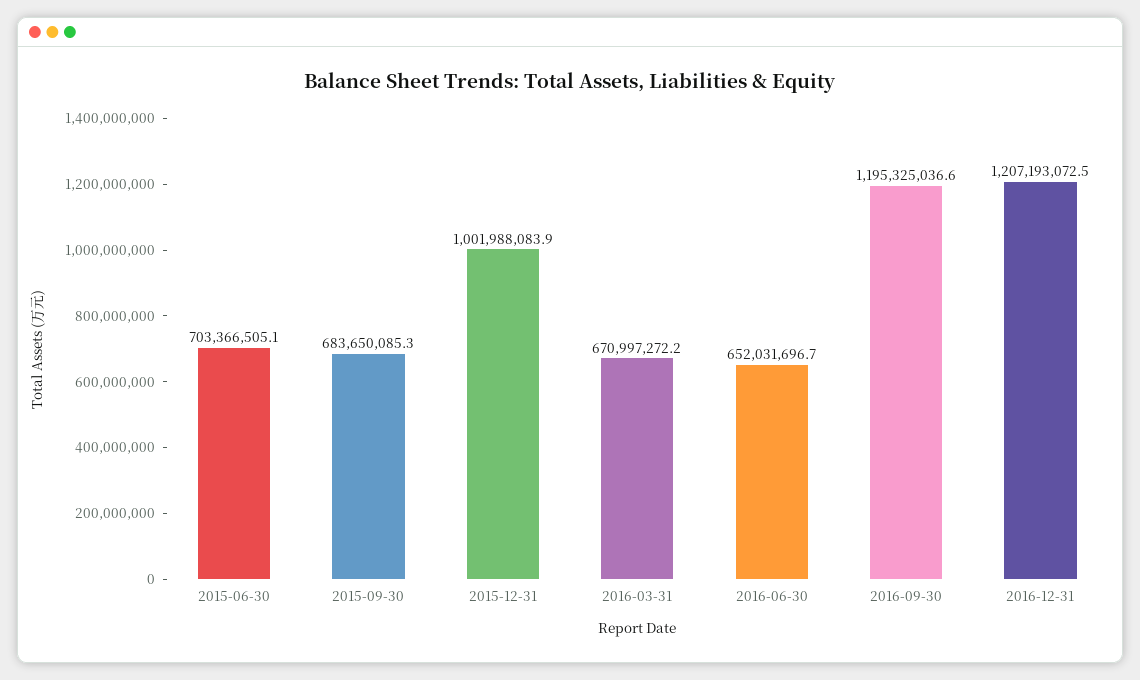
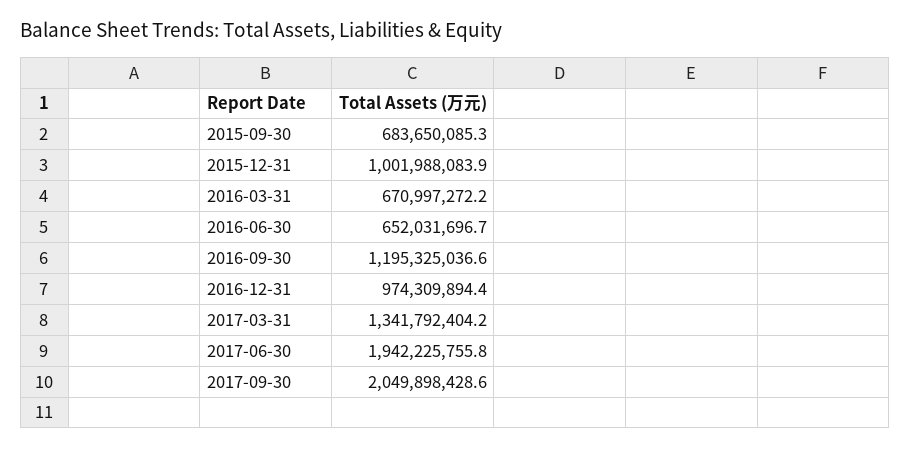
2015-06-30: 703366505.1 -> none
2016-12-31: 1207193072.5 -> 974309894.4
2017-03-31: none -> 1341792404.2
2017-06-30: none -> 1942225755.8
2017-09-30: none -> 2049898428.6

